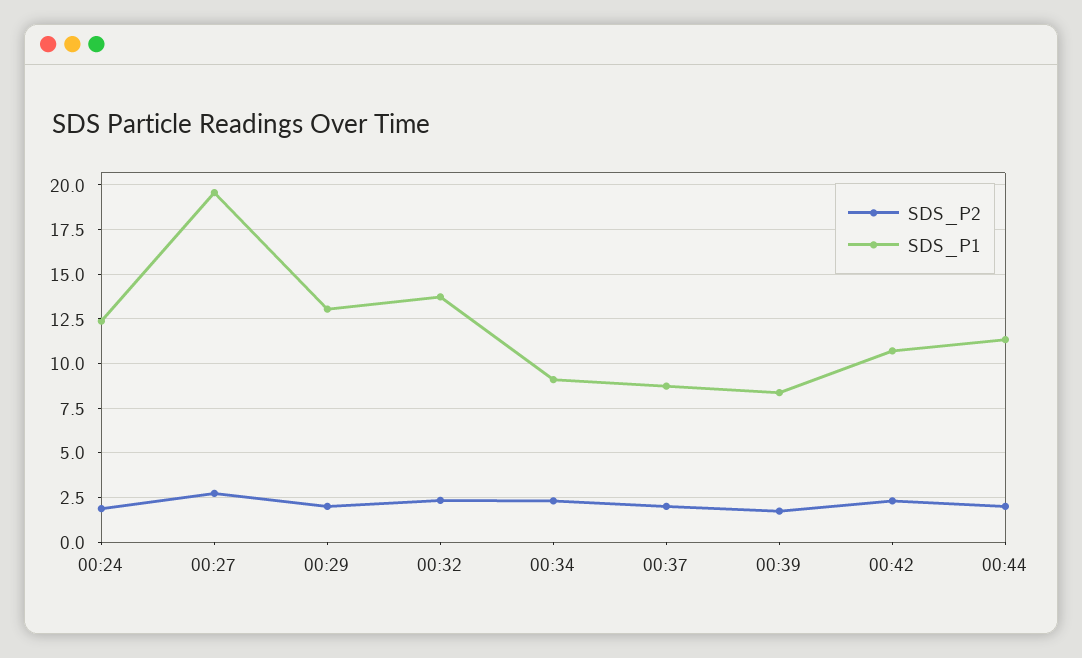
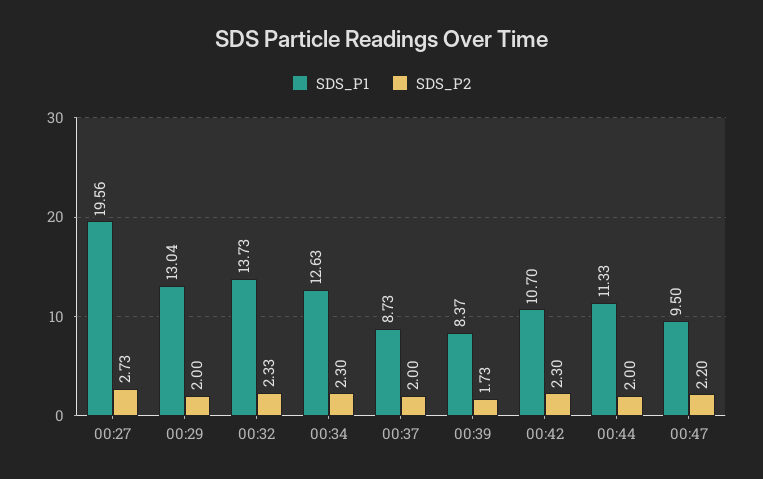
SDS_P2, 00:24: 2 -> none
SDS_P1, 00:24: 12.5 -> none
SDS_P1, 00:34: 9 -> 12.63
SDS_P1, 00:47: none -> 9.5
SDS_P2, 00:47: none -> 2.2

